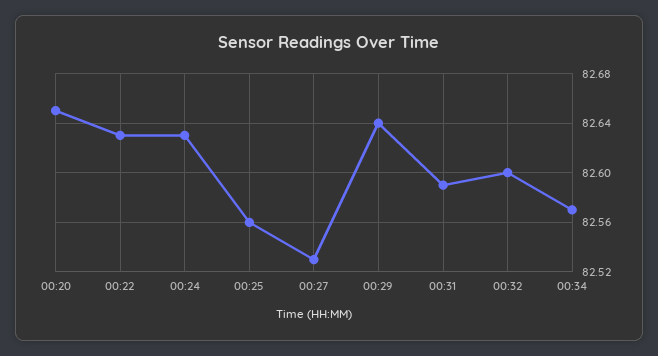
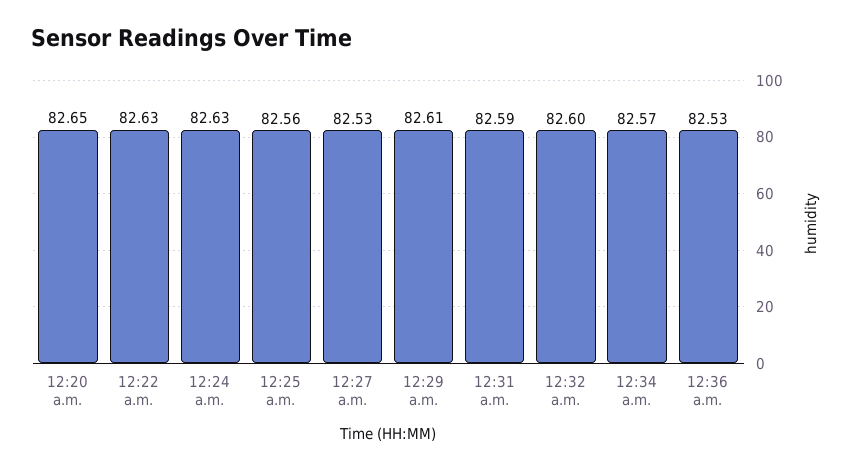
00:29: 82.64 -> 82.61
12:36 a.m.: none -> 82.53

